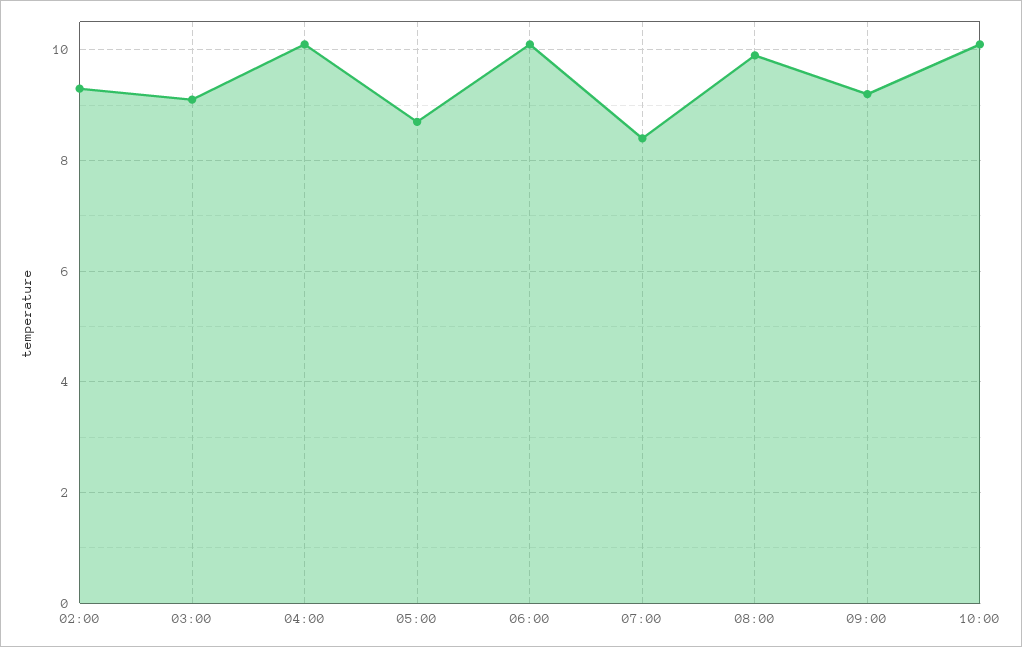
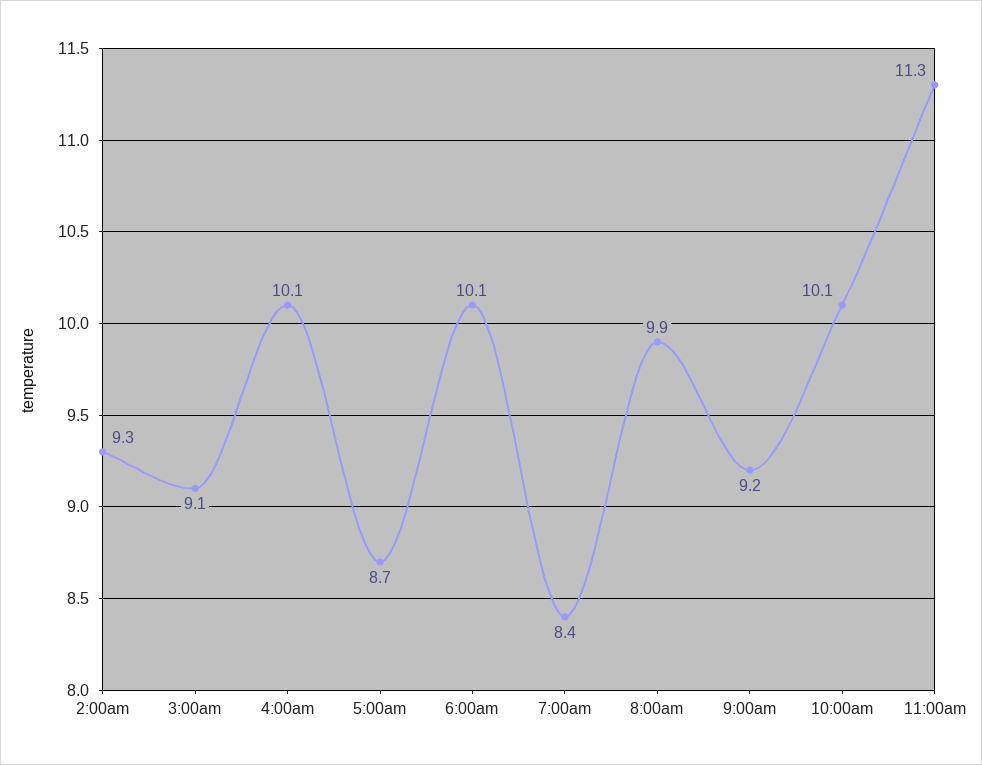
11:00am: none -> 11.3

